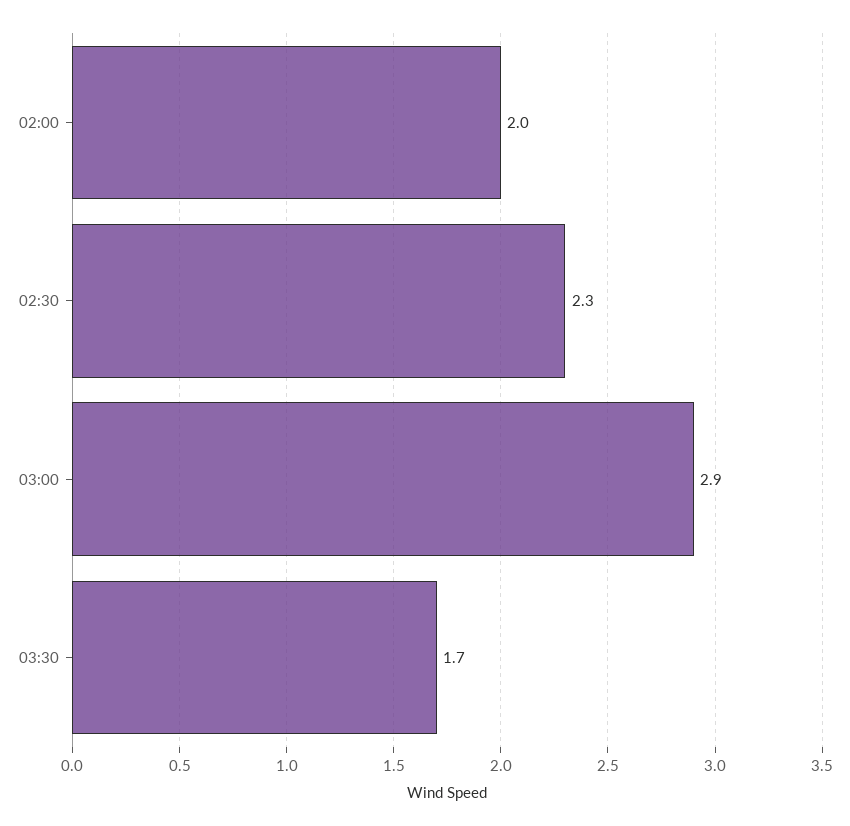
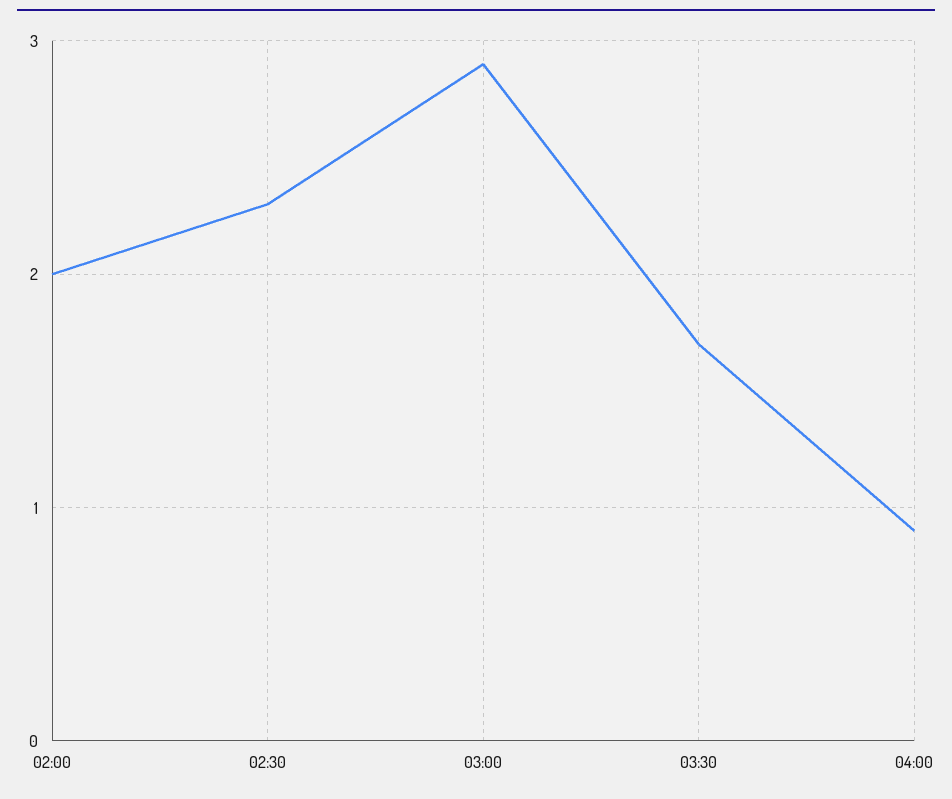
04:00: none -> 0.9

